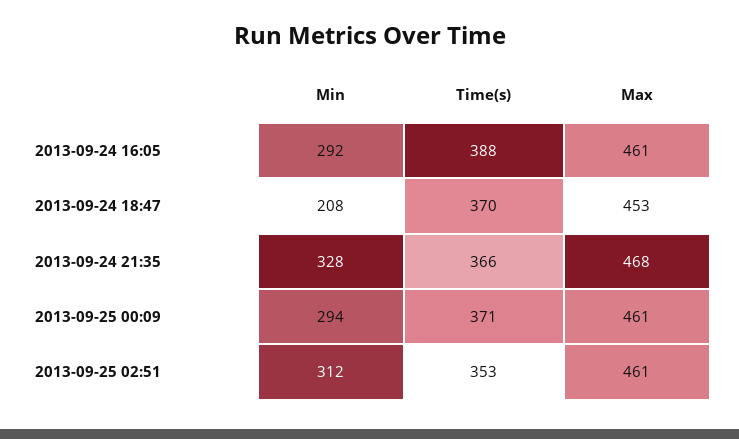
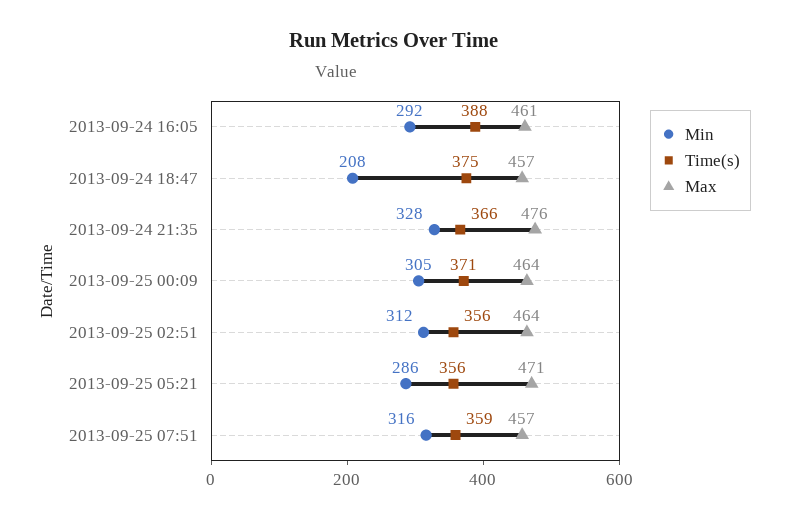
Time(s), 2013-09-24 18:47: 370 -> 375
Max, 2013-09-24 18:47: 453 -> 457
Max, 2013-09-24 21:35: 468 -> 476
Min, 2013-09-25 00:09: 294 -> 305
Max, 2013-09-25 00:09: 461 -> 464
Time(s), 2013-09-25 02:51: 353 -> 356
Max, 2013-09-25 02:51: 461 -> 464
Min, 2013-09-25 05:21: none -> 286
Time(s), 2013-09-25 05:21: none -> 356
Max, 2013-09-25 05:21: none -> 471
Min, 2013-09-25 07:51: none -> 316
Time(s), 2013-09-25 07:51: none -> 359
Max, 2013-09-25 07:51: none -> 457

